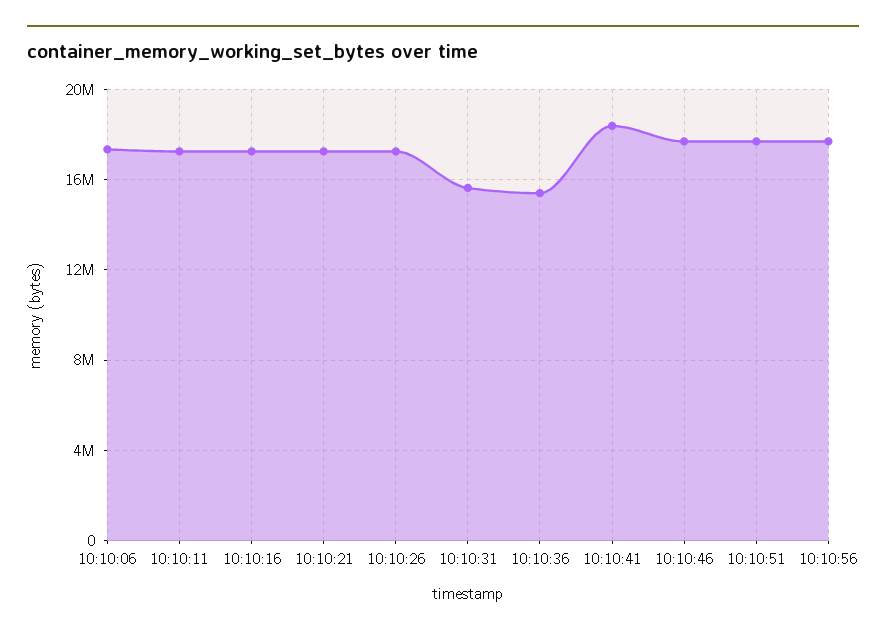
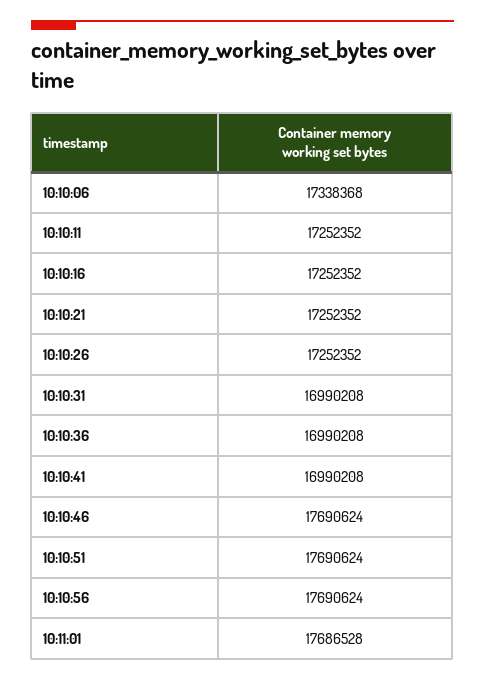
10:10:31: 15500000 -> 16990208
10:10:36: 15500000 -> 16990208
10:10:41: 18500000 -> 16990208
10:11:01: none -> 17686528

